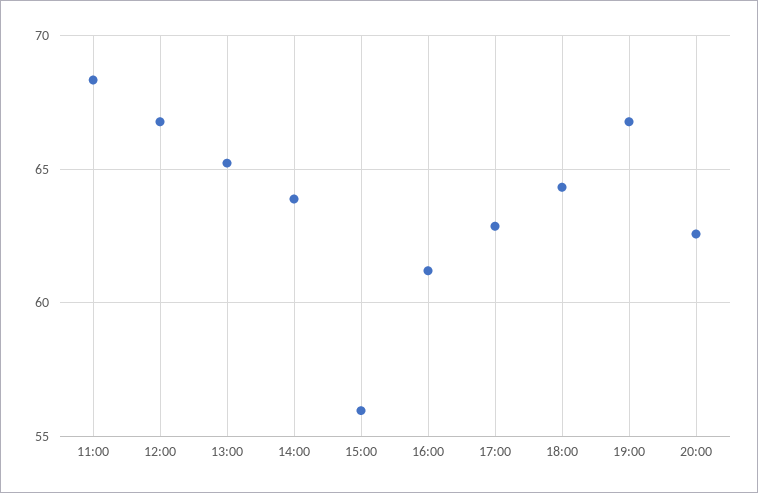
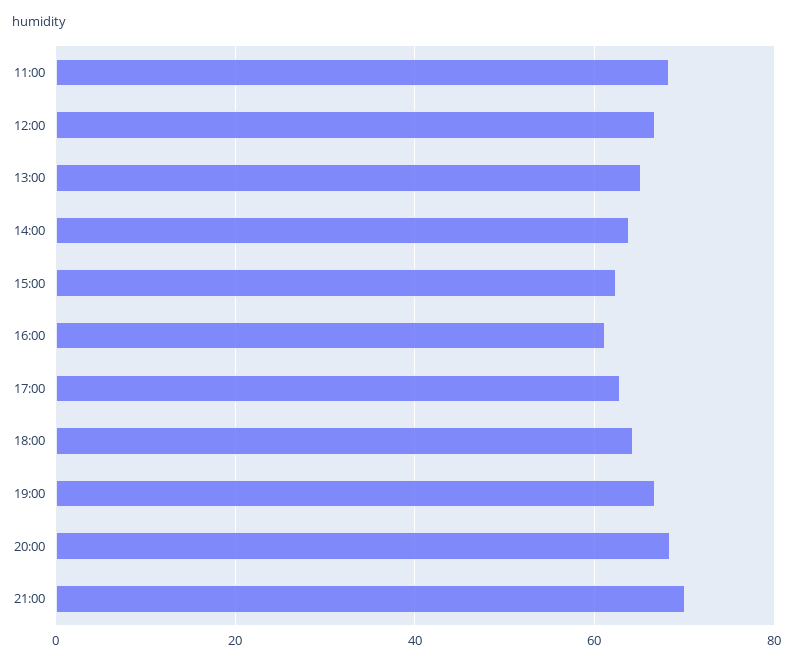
15:00: 56 -> 62
20:00: 62.5 -> 68
21:00: none -> 70

